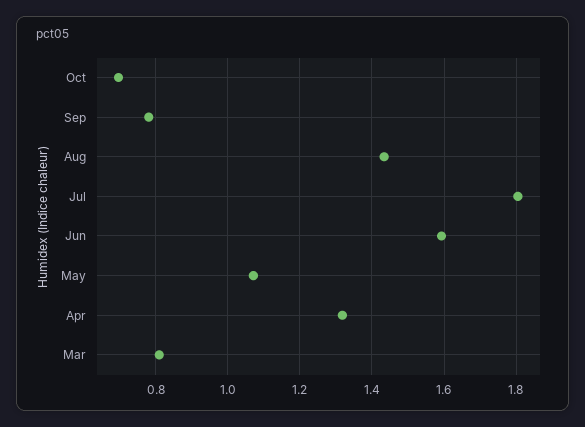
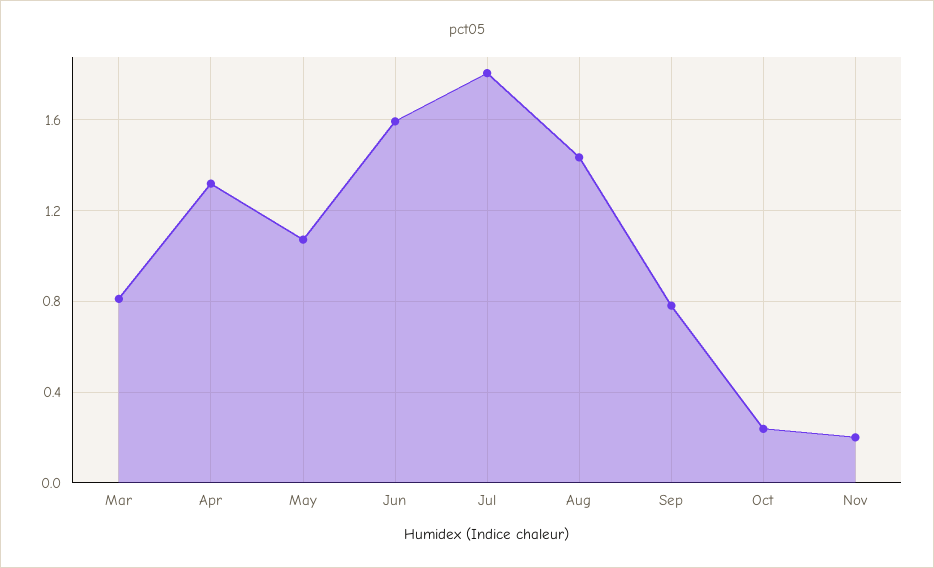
Oct: 0.7 -> 0.25
Nov: none -> 0.2

